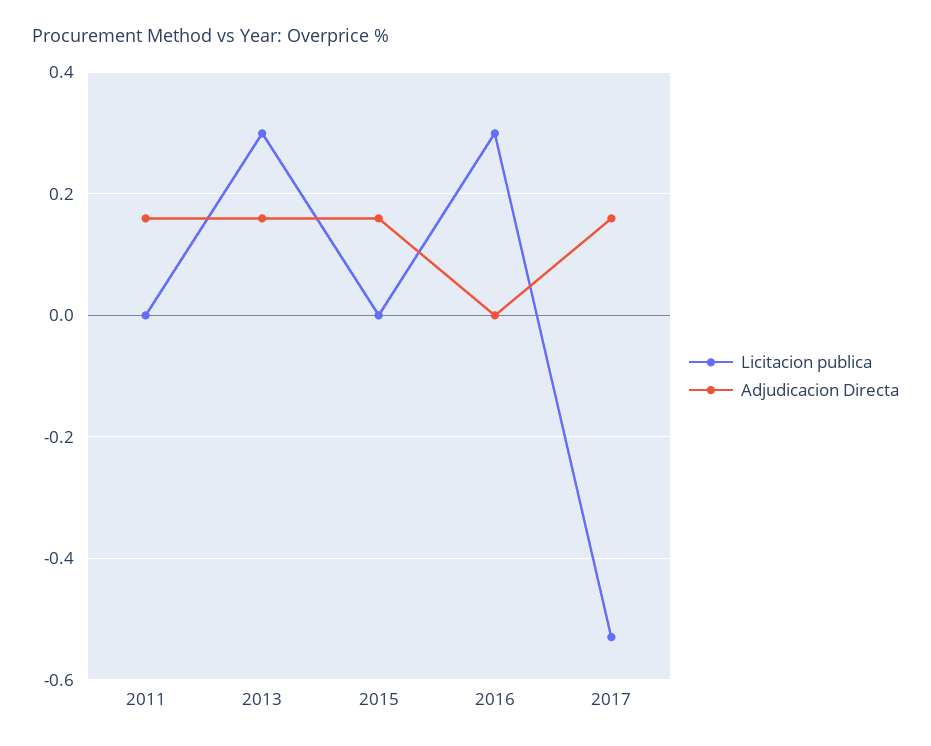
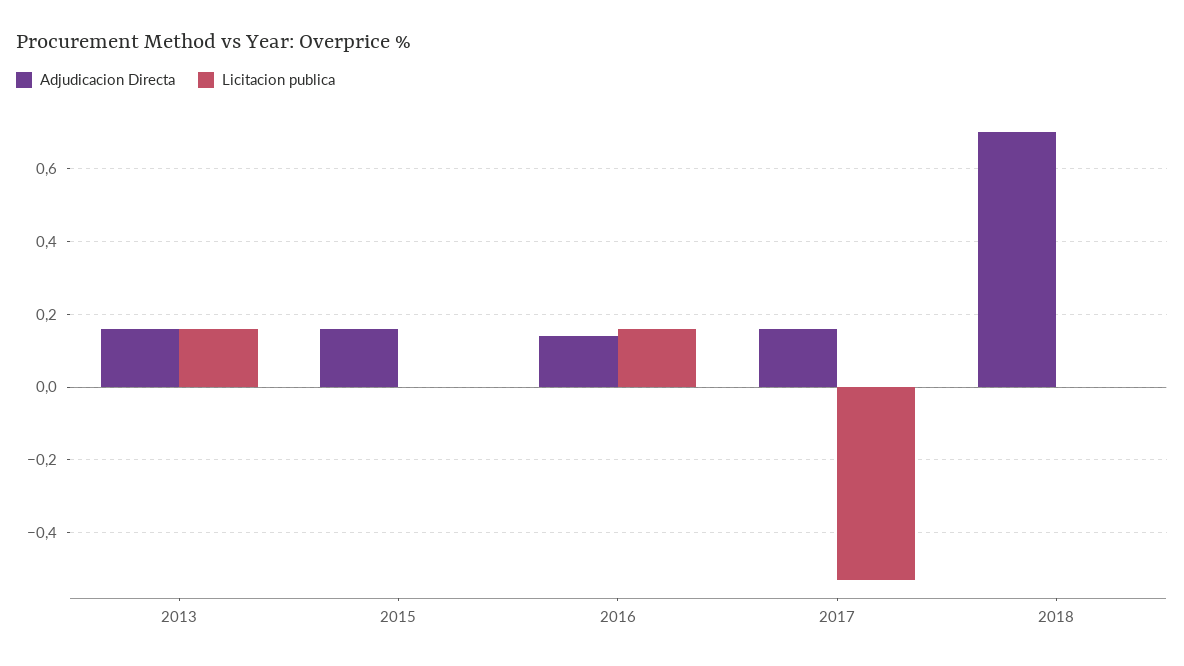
Licitacion publica, 2011: 0 -> none
Adjudicacion Directa, 2011: 0.15 -> none
Licitacion publica, 2013: 0.3 -> 0.15
Licitacion publica, 2016: 0.3 -> 0.15
Adjudicacion Directa, 2016: 0 -> 0.15
Adjudicacion Directa, 2018: none -> 0.7
Licitacion publica, 2018: none -> 0

